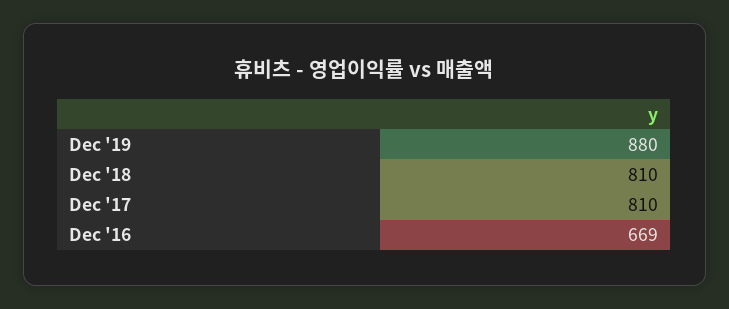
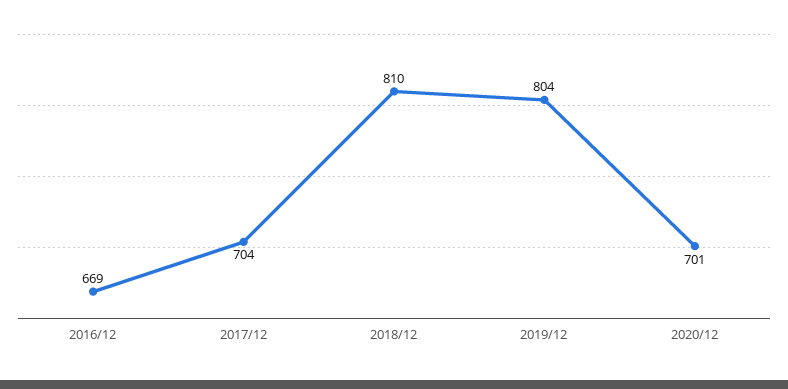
Dec '19: 880 -> 804
Dec '17: 810 -> 704
2020/12: none -> 701

